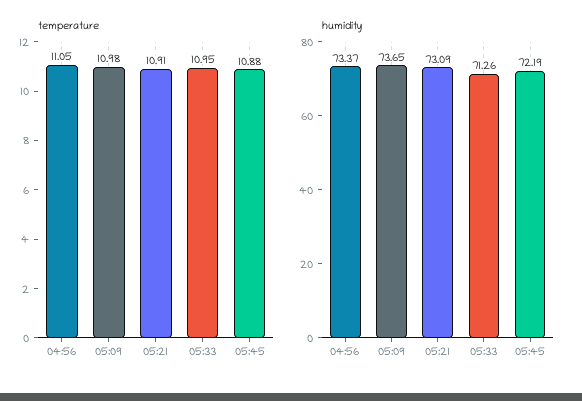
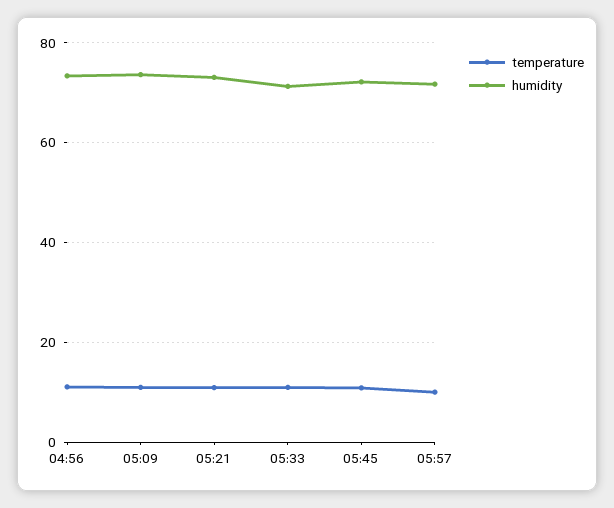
temperature, 05:57: none -> 10
humidity, 05:57: none -> 72

